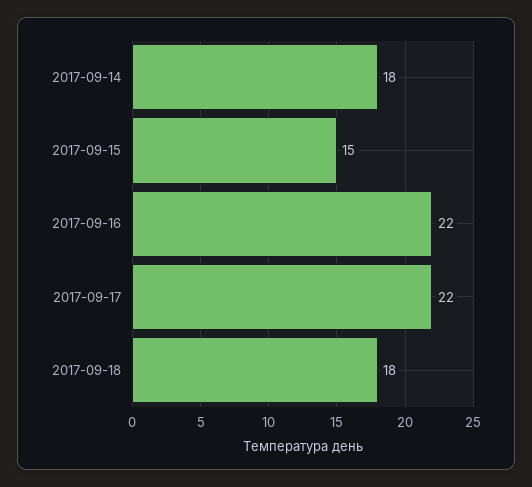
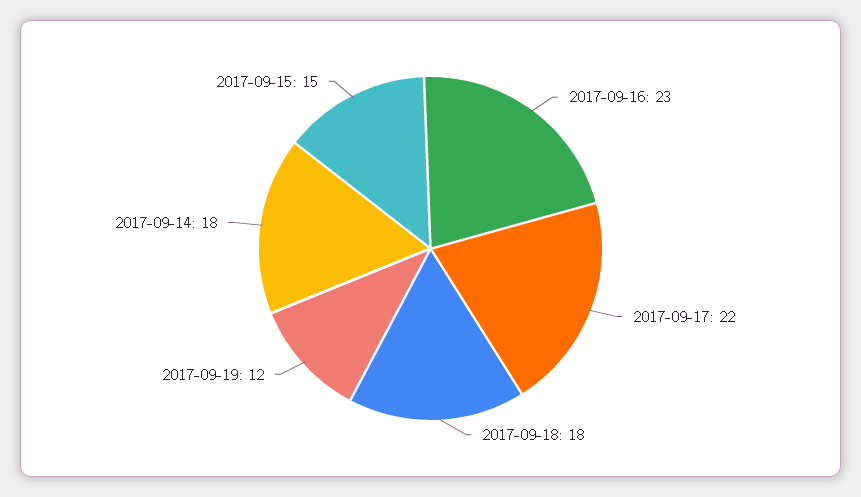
2017-09-16: 22 -> 23
2017-09-19: none -> 12

